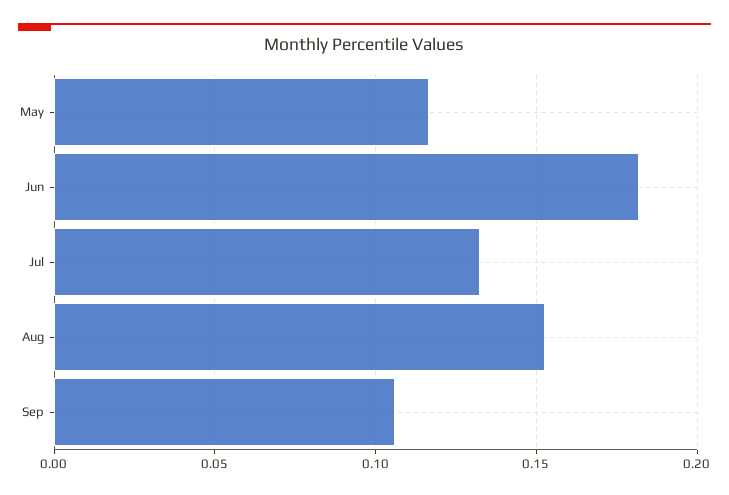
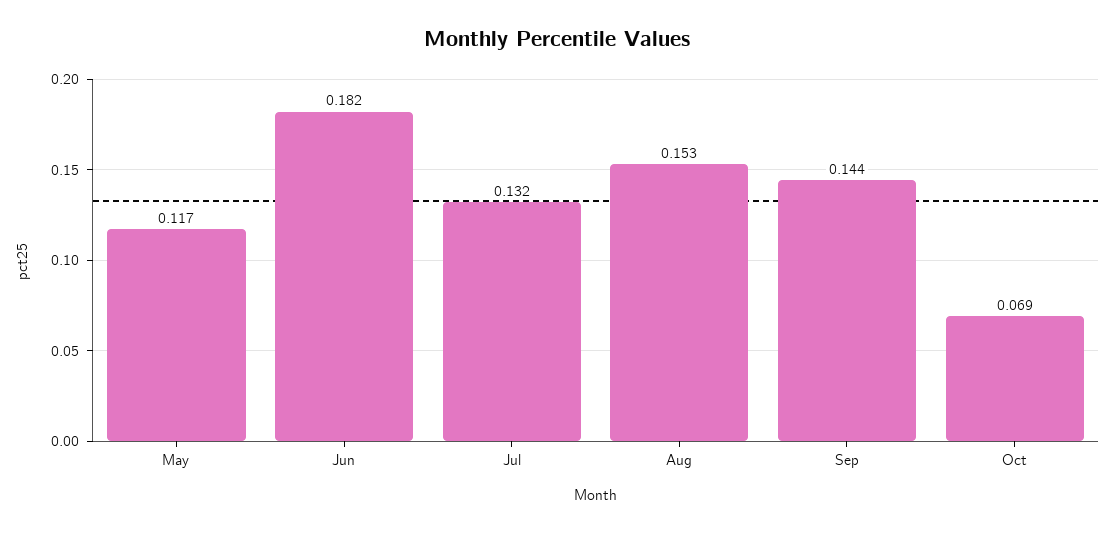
Sep: 0.105 -> 0.144
Oct: none -> 0.069

